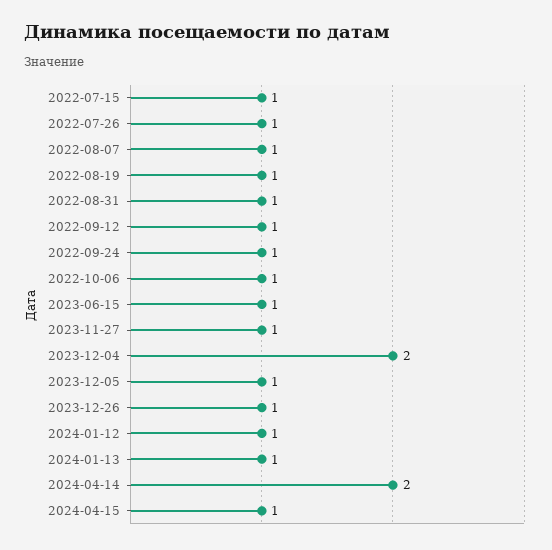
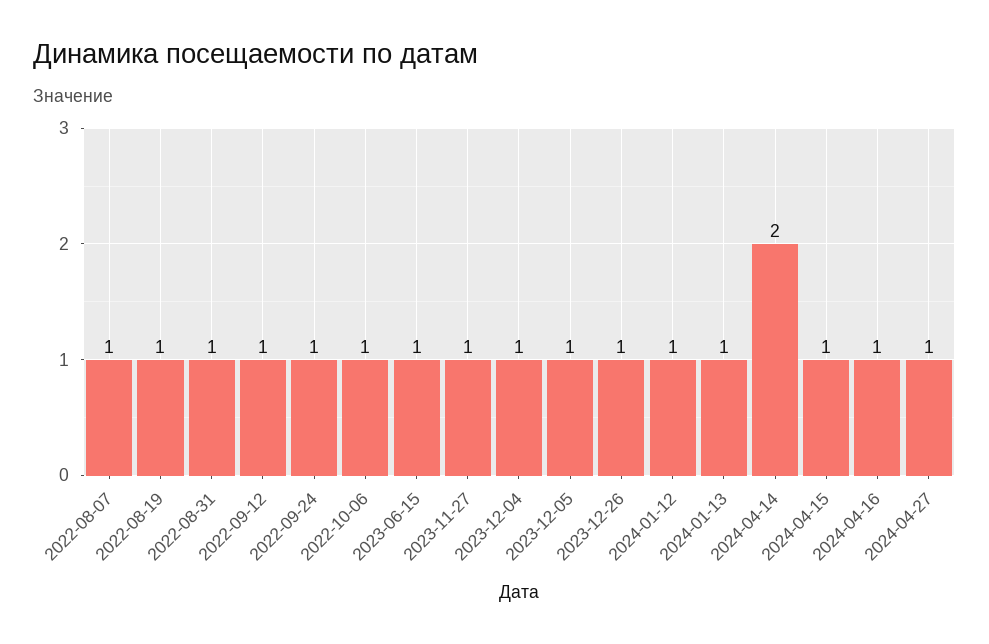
2022-07-15: 1 -> none
2022-07-26: 1 -> none
2023-12-04: 2 -> 1
2024-04-16: none -> 1
2024-04-27: none -> 1

